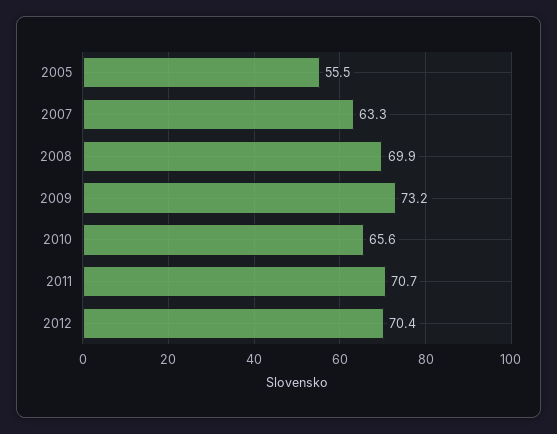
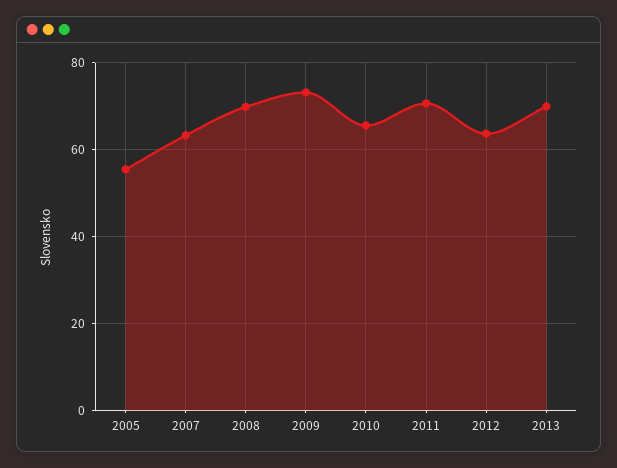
2012: 70.4 -> 64
2013: none -> 70

